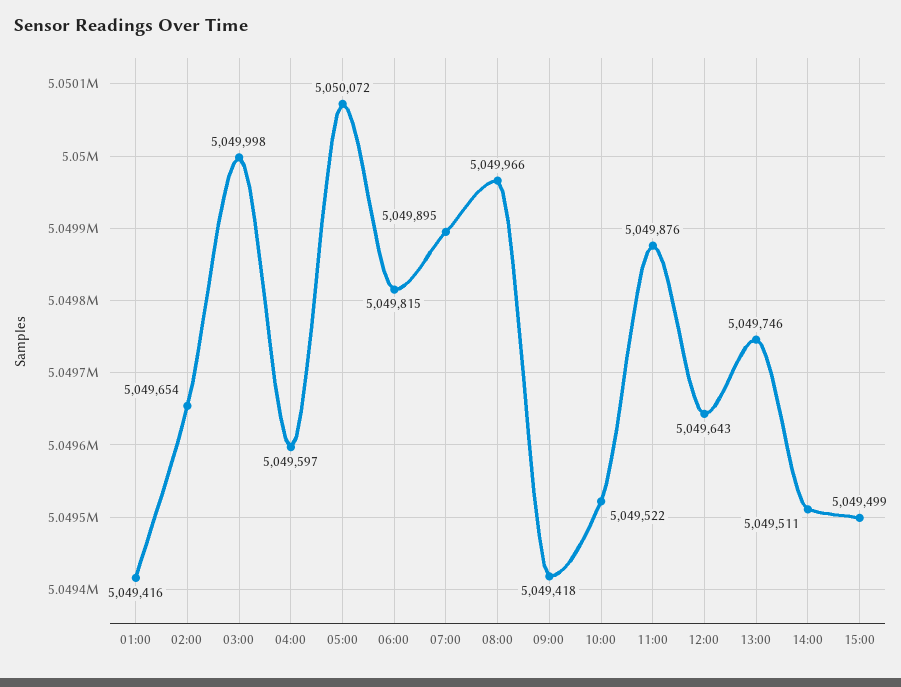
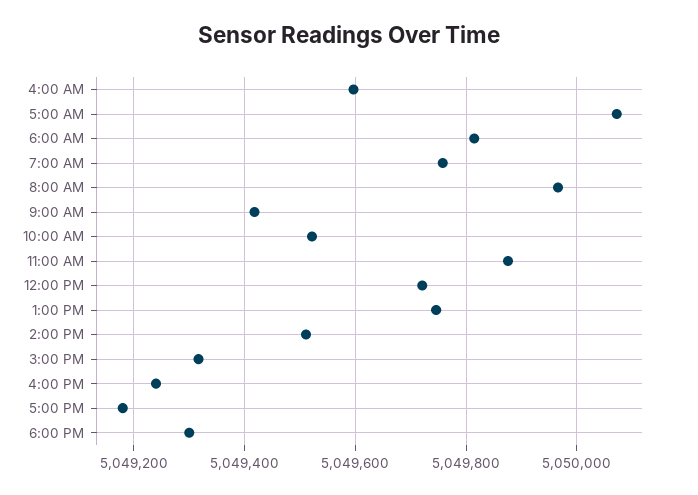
01:00: 5049416 -> none
02:00: 5049654 -> none
03:00: 5049998 -> none
07:00: 5049895 -> 5049760
12:00: 5049643 -> 5049720
15:00: 5049499 -> 5049320
4:00 PM: none -> 5049240
5:00 PM: none -> 5049180
6:00 PM: none -> 5049300

